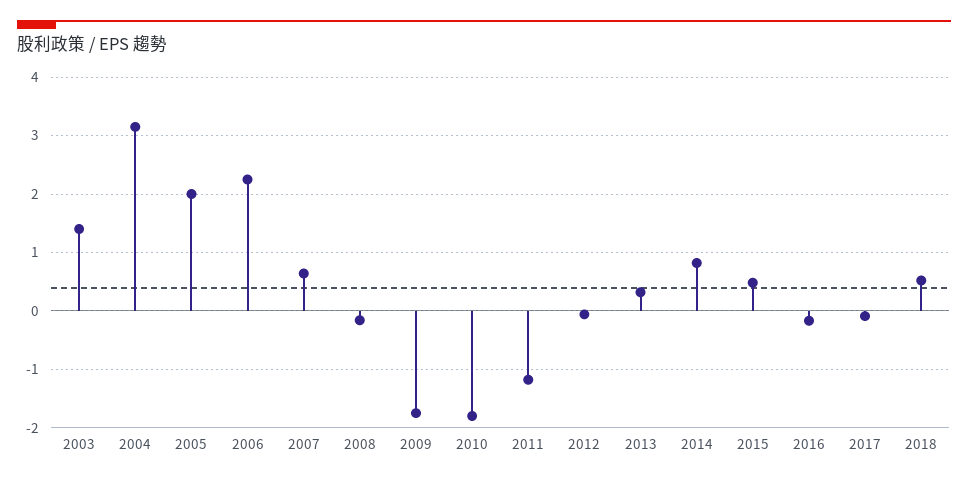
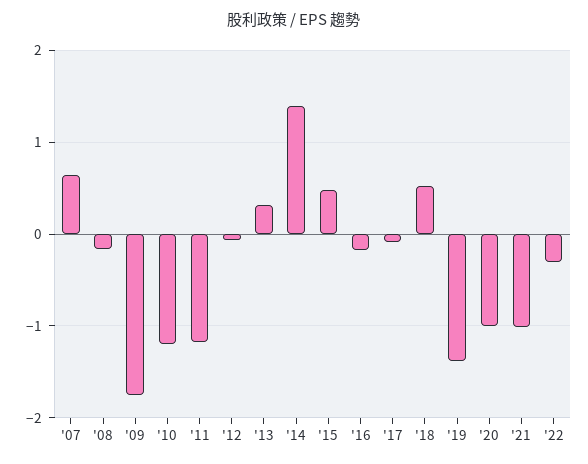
2003: 1.4 -> none
2004: 3.2 -> none
2005: 2 -> none
2006: 2.2 -> none
2010: -1.8 -> -1.2
2014: 0.8 -> 1.4
'19: none -> -1.4
'20: none -> -1
'21: none -> -1
'22: none -> -0.3

